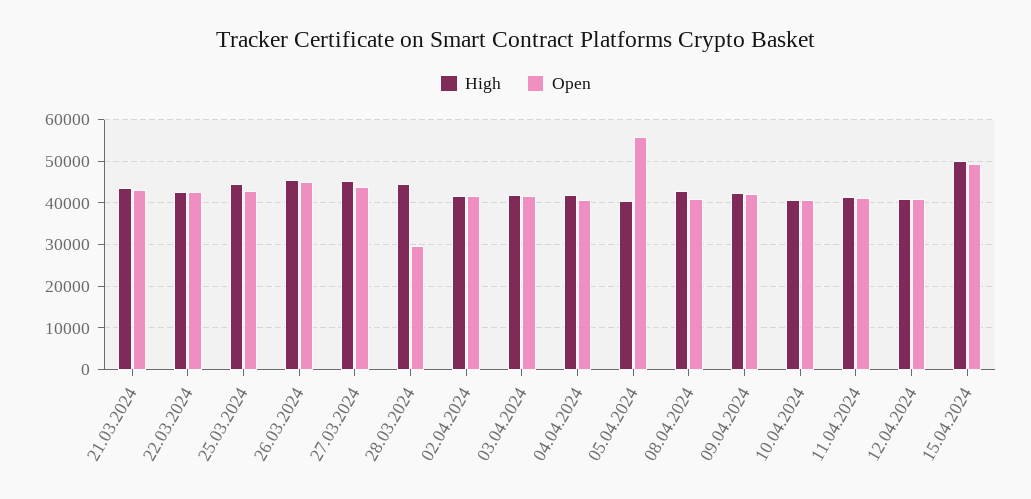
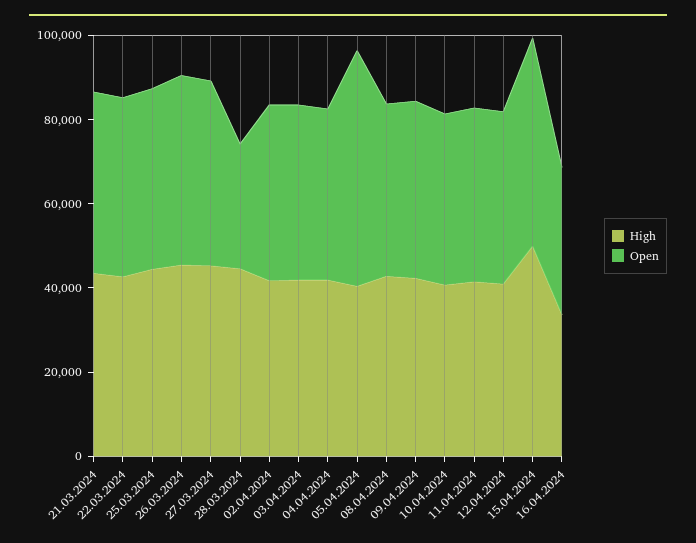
High, 16.04.2024: none -> 35000
Open, 16.04.2024: none -> 35000

